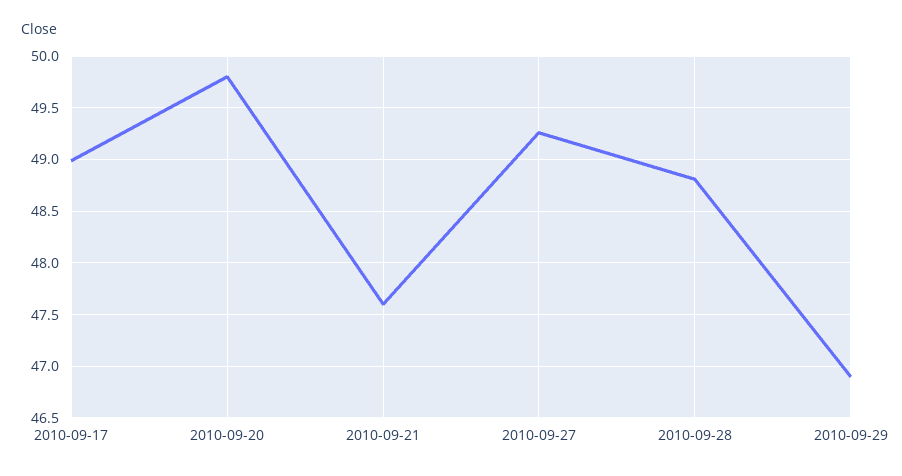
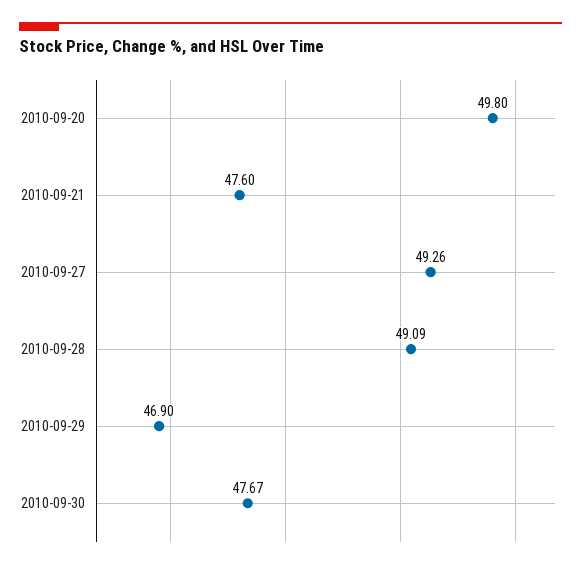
2010-09-17: 49 -> none
2010-09-28: 48.8 -> 49.09
2010-09-30: none -> 47.67

